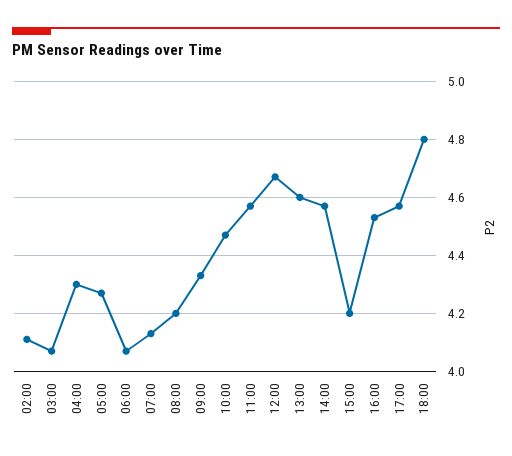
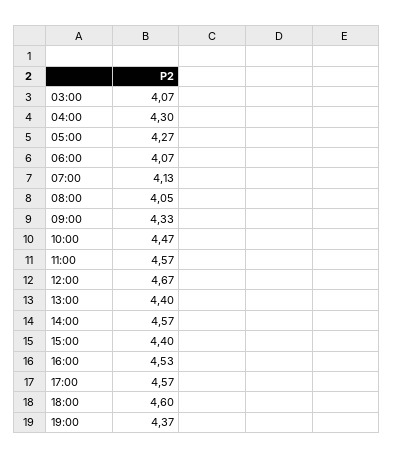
02:00: 4.1 -> none
08:00: 4.2 -> 4.05
13:00: 4.6 -> 4.4
15:00: 4.2 -> 4.4
18:00: 4.8 -> 4.6
19:00: none -> 4.37

